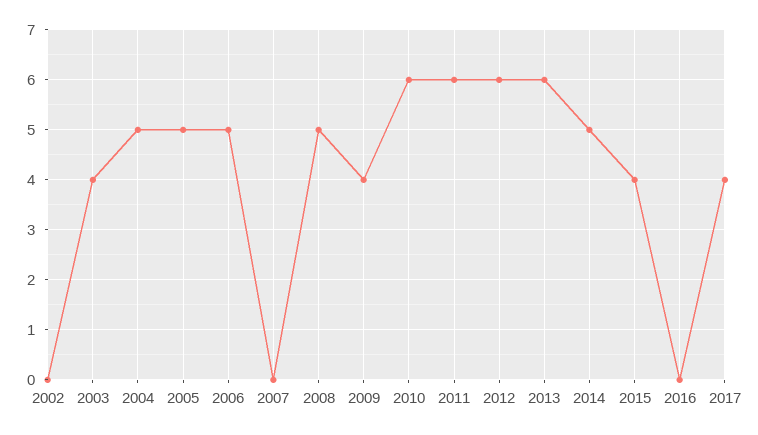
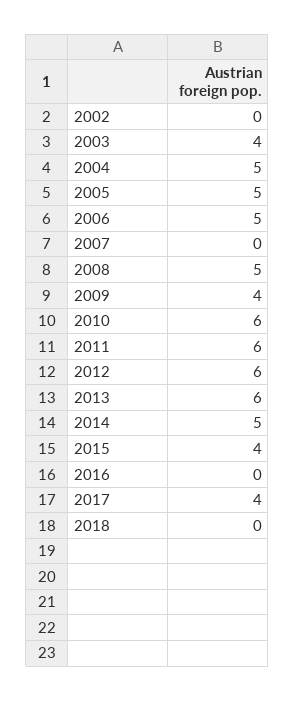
2018: none -> 0

